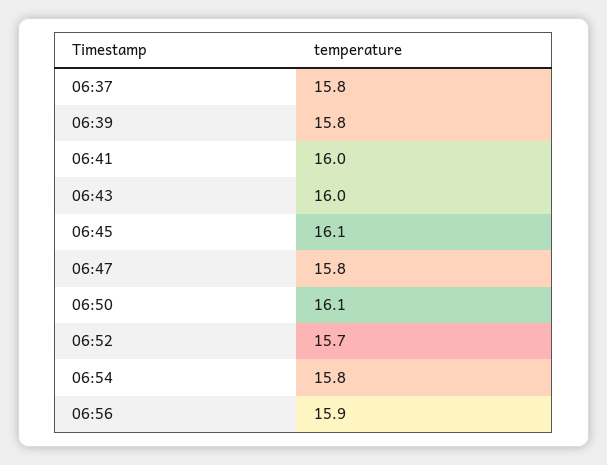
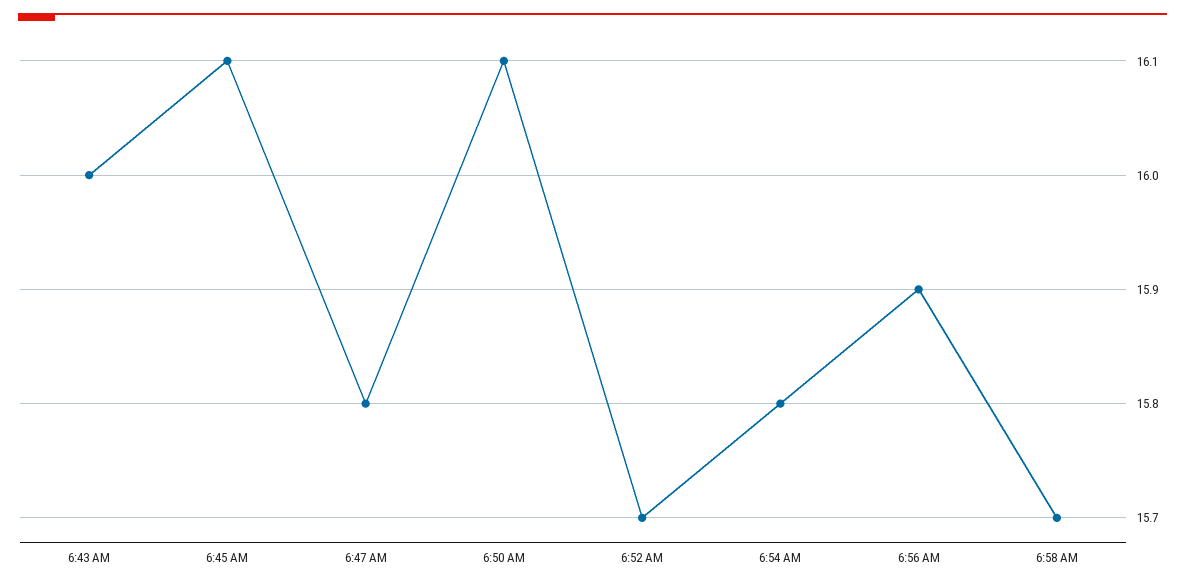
06:37: 15.8 -> none
06:39: 15.8 -> none
06:41: 16 -> none
6:58 AM: none -> 15.7

